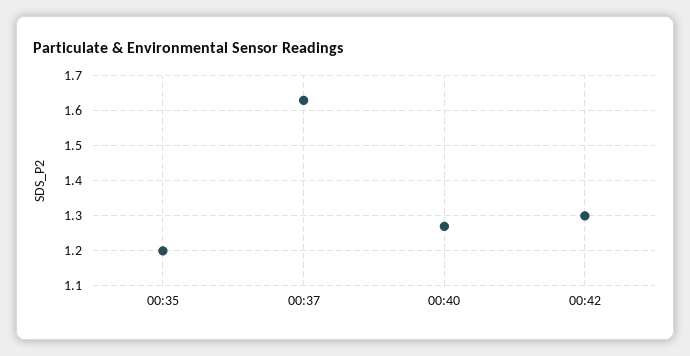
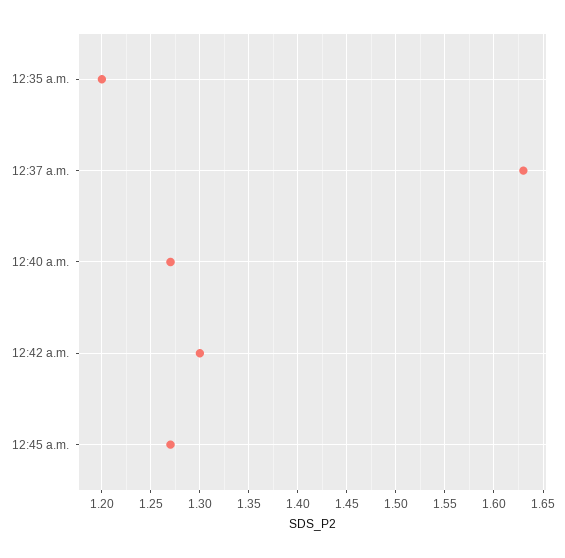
12:45 a.m.: none -> 1.27

